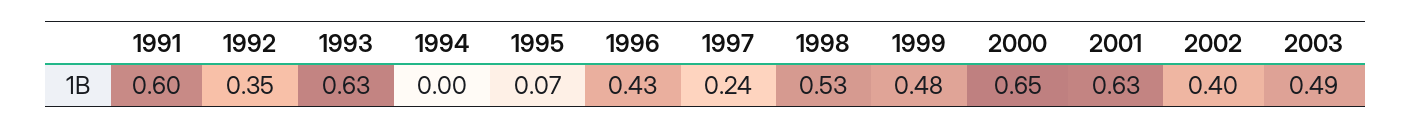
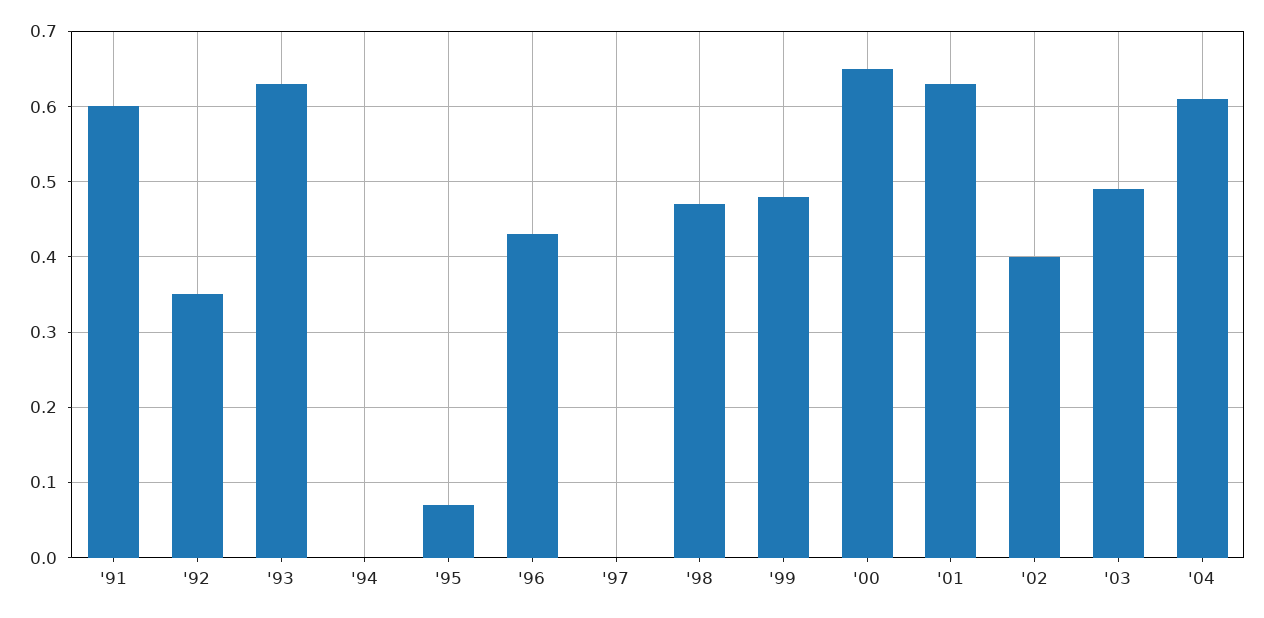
1997: 0.24 -> 0
1998: 0.53 -> 0.47
'04: none -> 0.61

